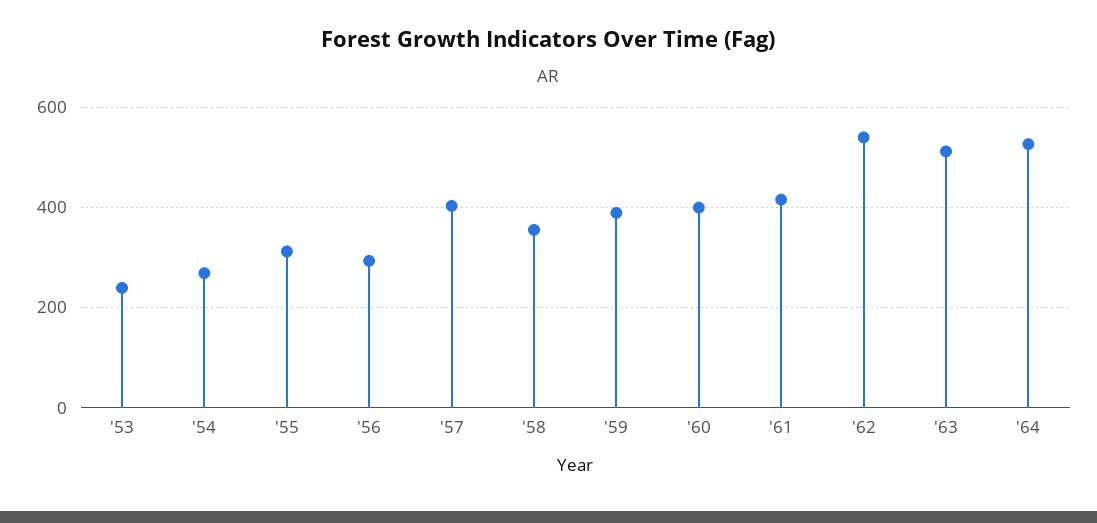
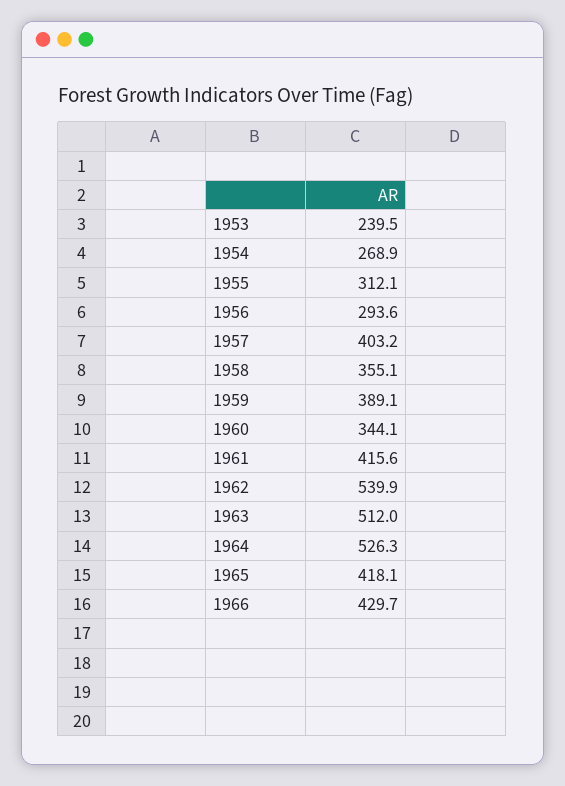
'60: 400 -> 344.1
1965: none -> 418.1
1966: none -> 429.7

